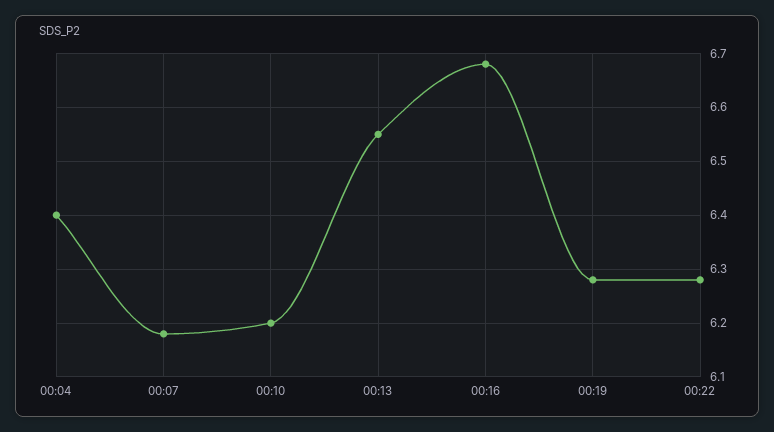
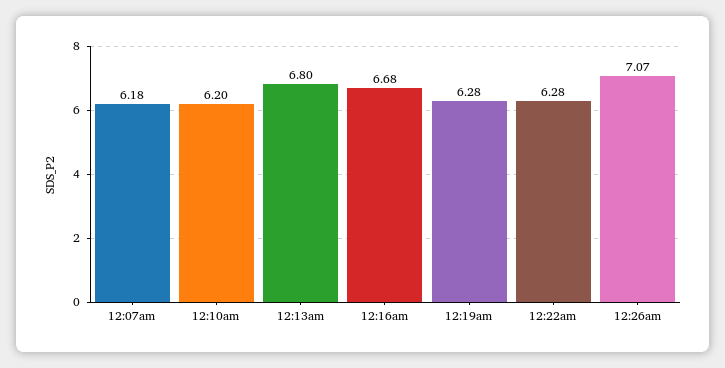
00:04: 6.4 -> none
00:13: 6.55 -> 6.8
12:26am: none -> 7.07

